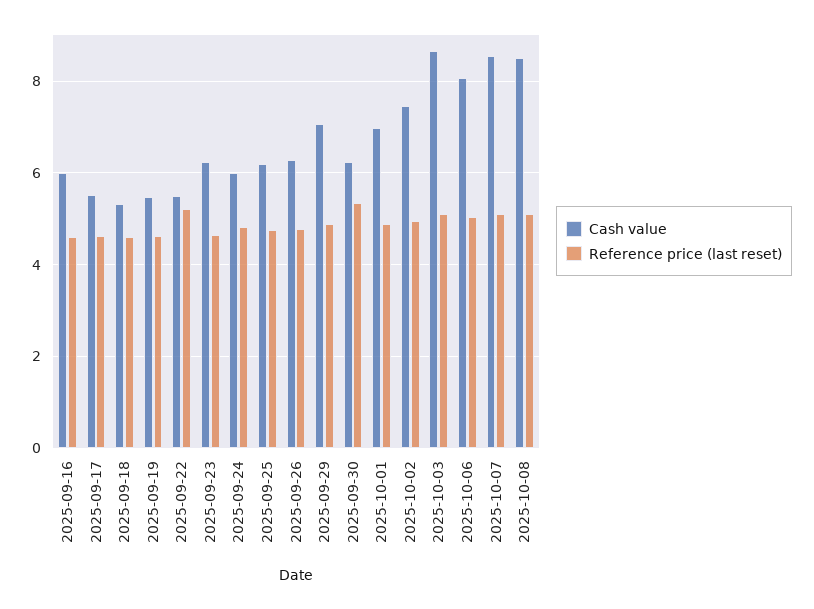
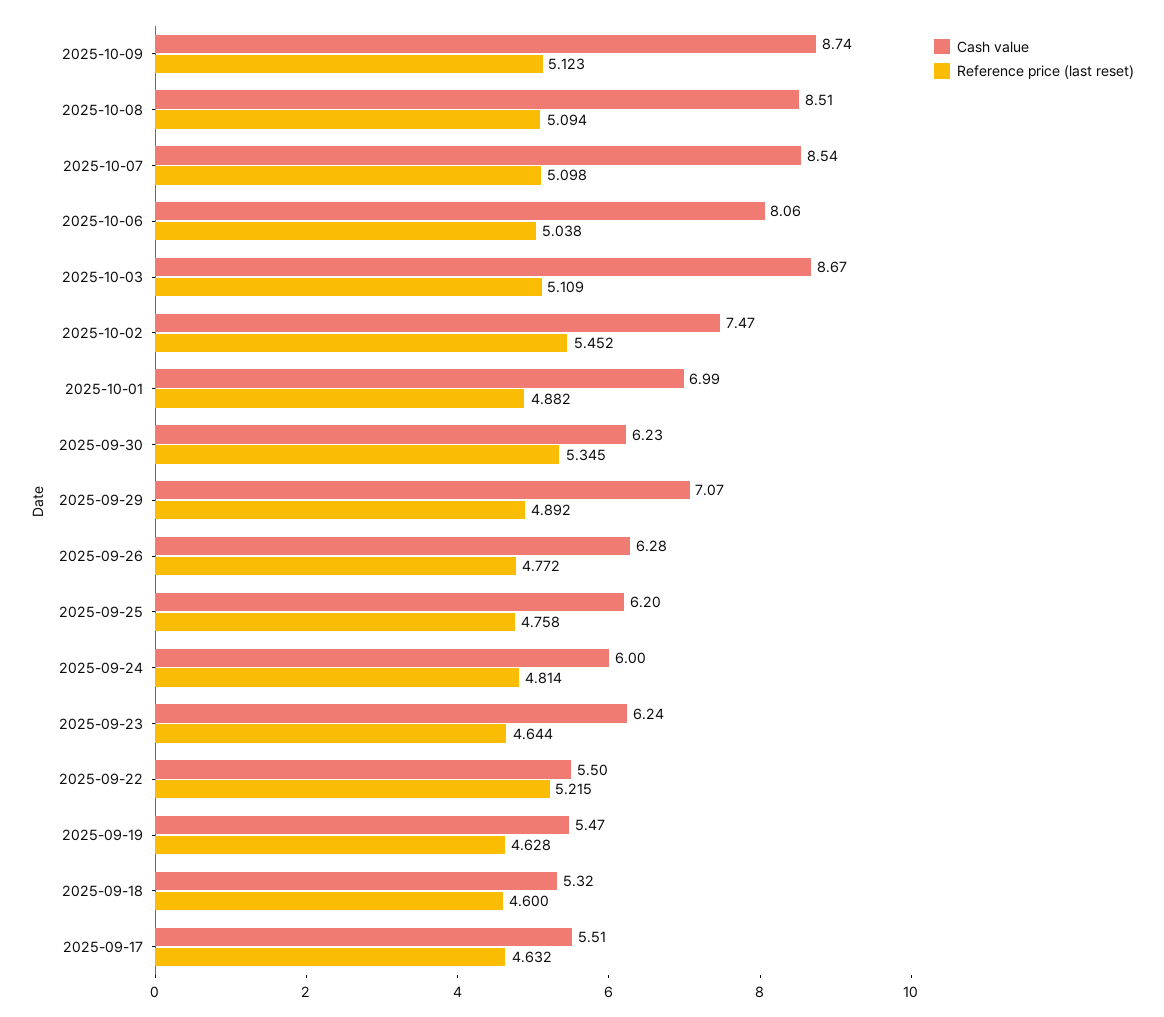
Cash value, 2025-09-16: 6 -> none
Reference price (last reset), 2025-09-16: 4.6 -> none
Reference price (last reset), 2025-10-02: 5 -> 5.452
Cash value, 2025-10-09: none -> 8.74
Reference price (last reset), 2025-10-09: none -> 5.123

